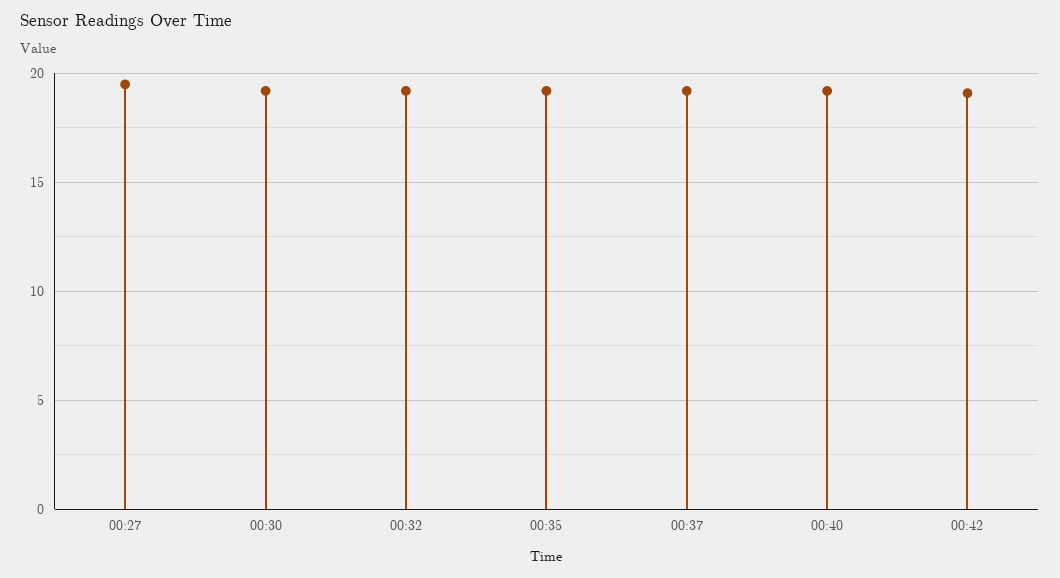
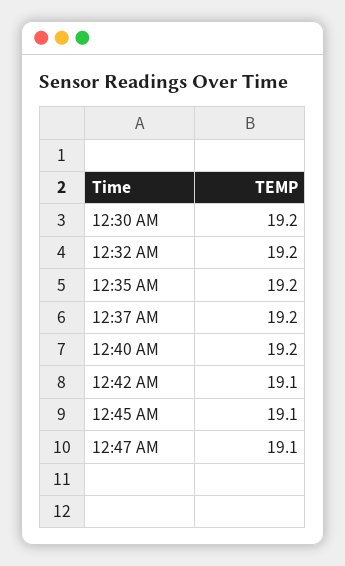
00:27: 19.5 -> none
12:45 AM: none -> 19.1
12:47 AM: none -> 19.1

